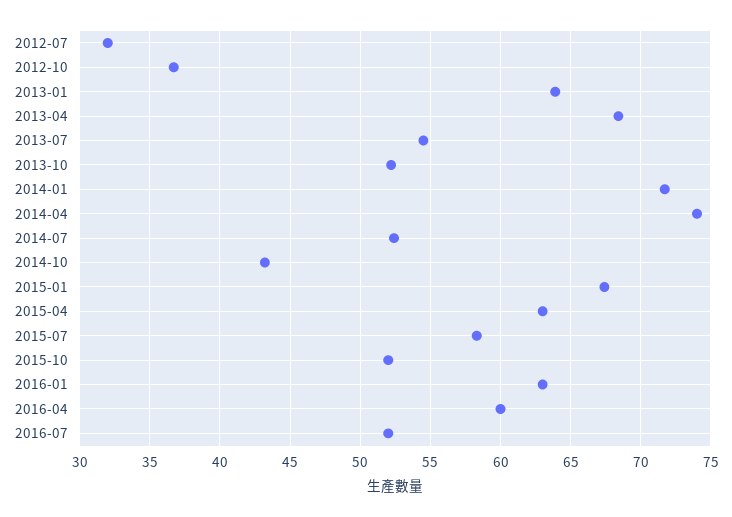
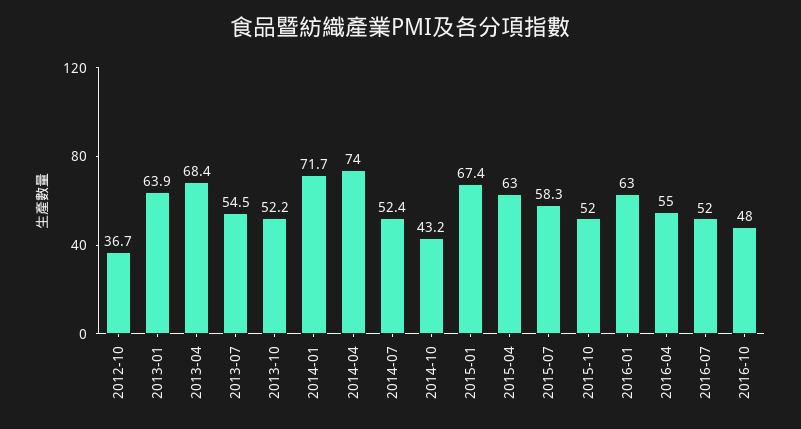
2012-07: 32 -> none
2016-04: 60 -> 55
2016-10: none -> 48

